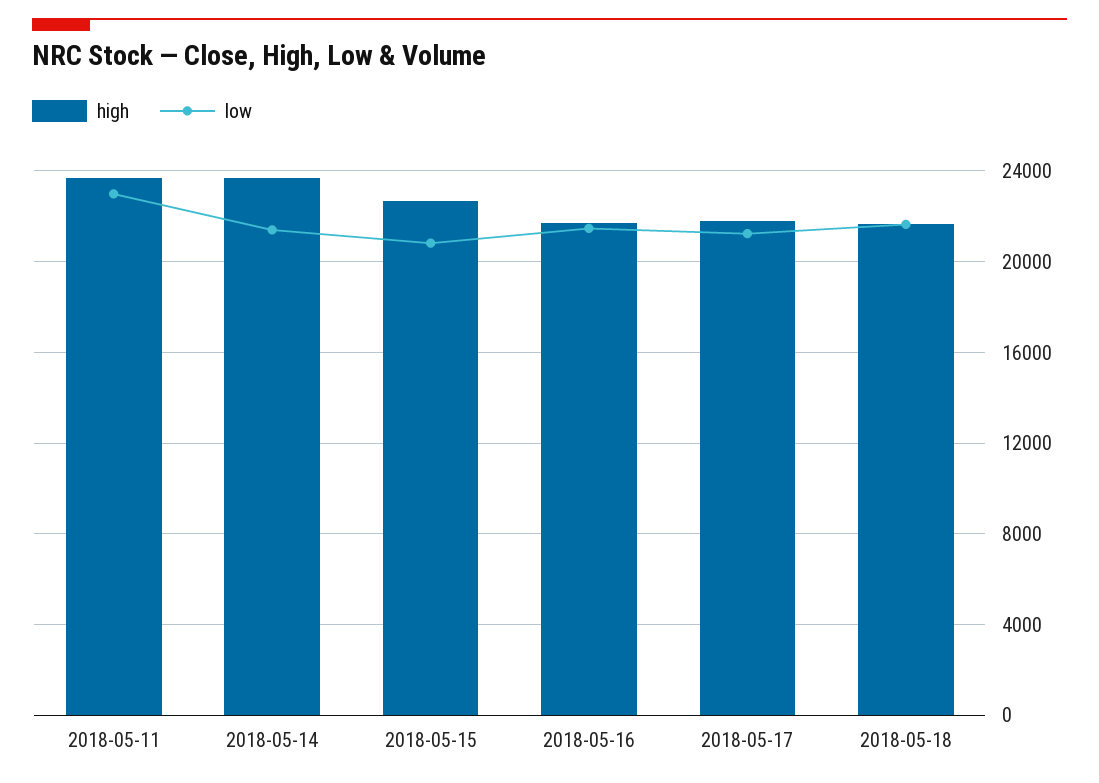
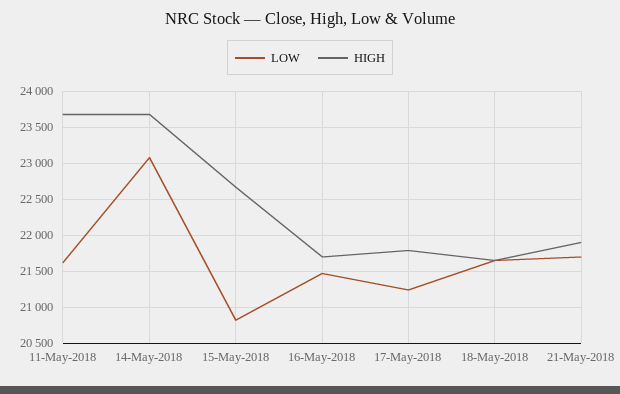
low, 2018-05-11: 23000 -> 21600
low, 2018-05-14: 21500 -> 23100
low, 21-May-2018: none -> 21700
high, 21-May-2018: none -> 21900

